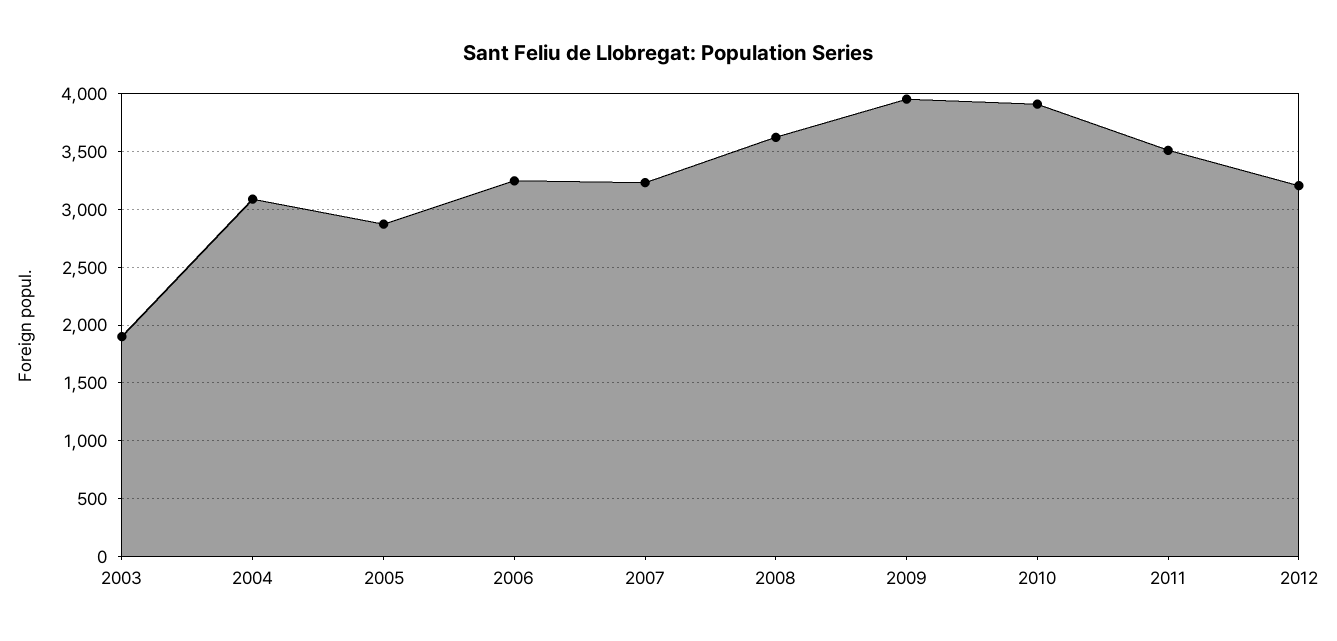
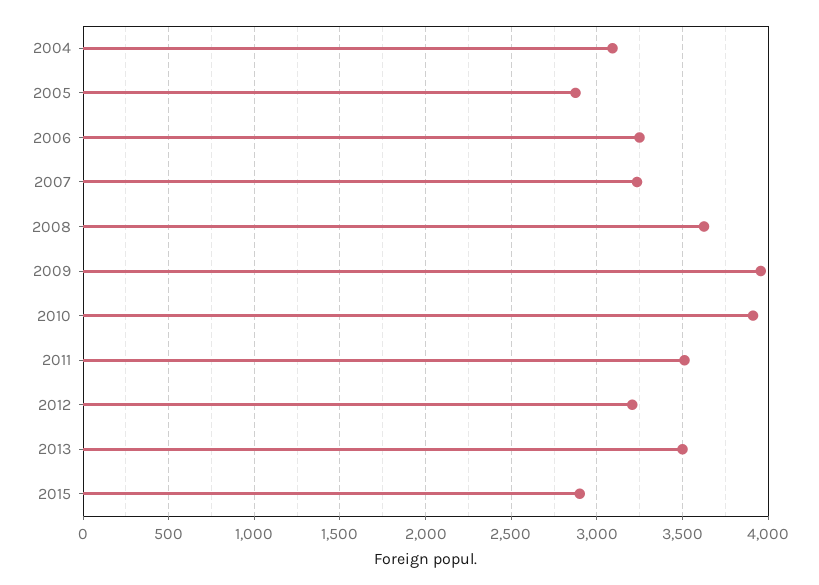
2003: 1900 -> none
2013: none -> 3500
2015: none -> 2900

